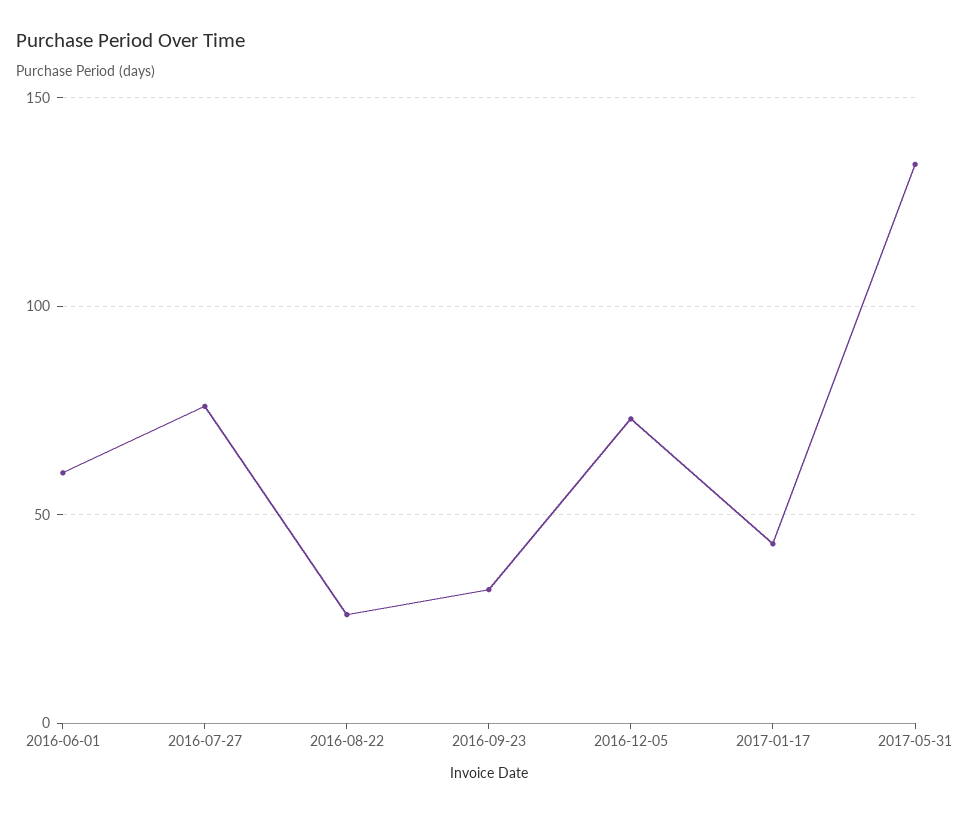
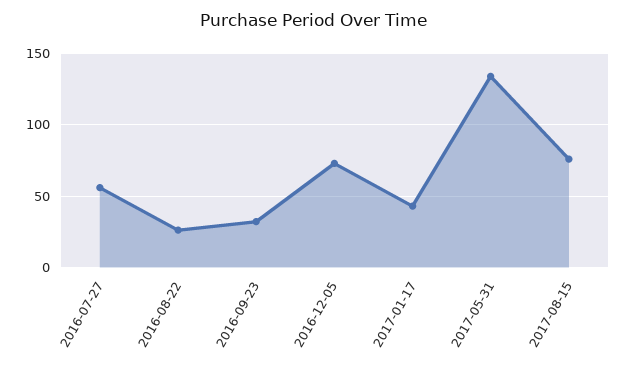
2016-06-01: 60 -> none
2016-07-27: 75 -> 55
2017-08-15: none -> 75

